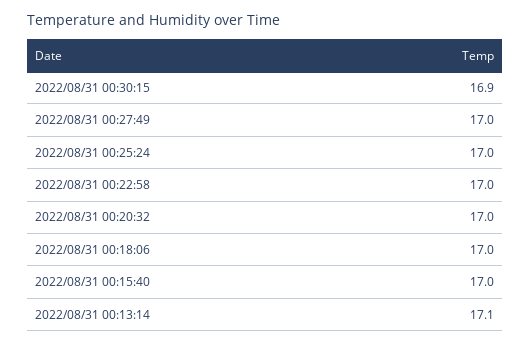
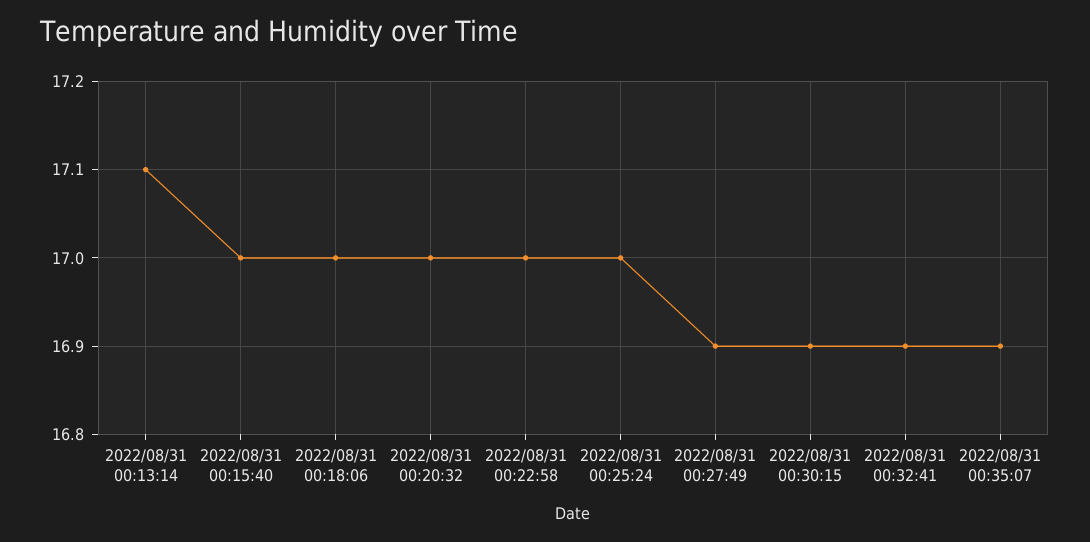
2022/08/31 00:27:49: 17 -> 16.9
2022/08/31 00:32:41: none -> 16.9
2022/08/31 00:35:07: none -> 16.9

